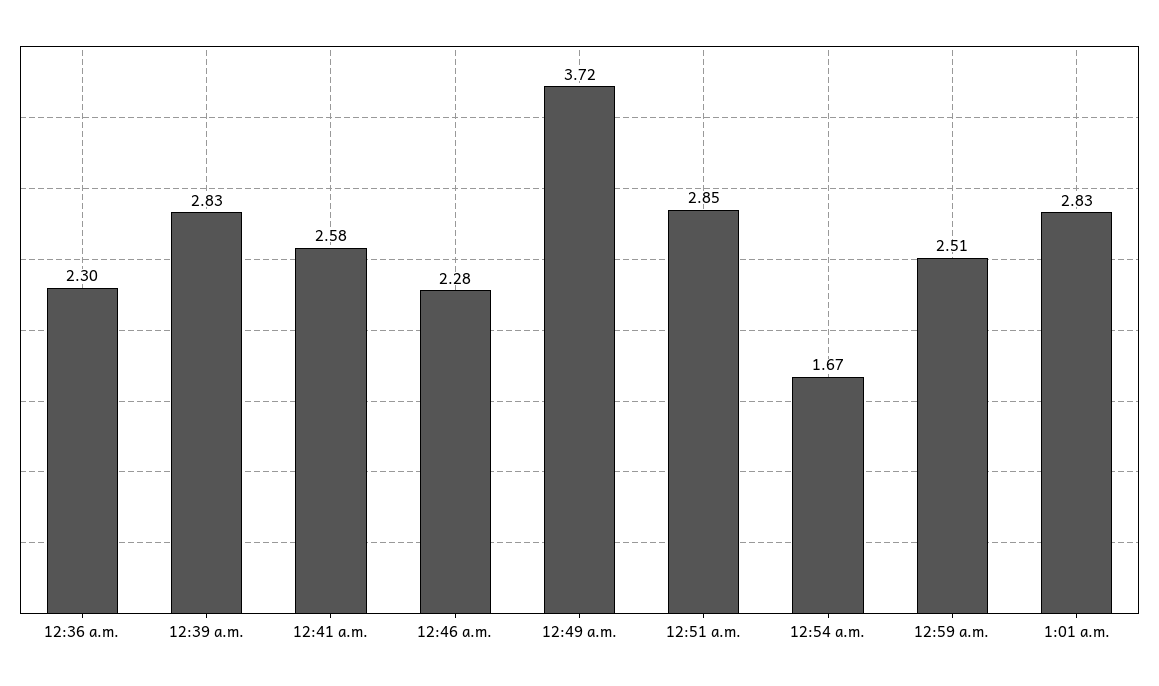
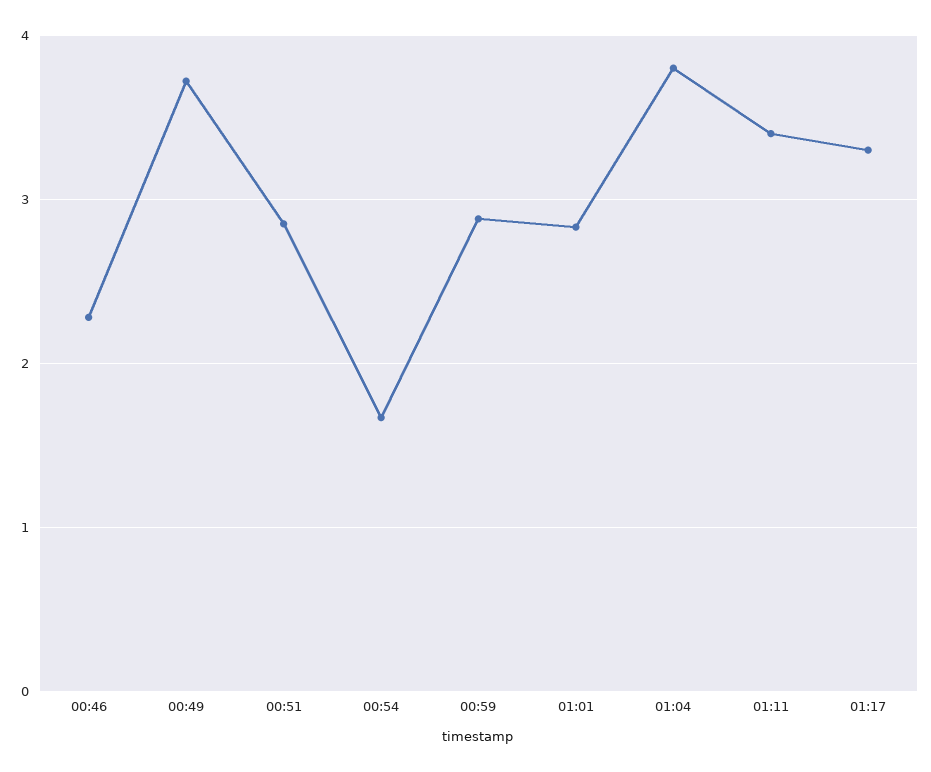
12:36 a.m.: 2.3 -> none
12:39 a.m.: 2.83 -> none
12:41 a.m.: 2.58 -> none
12:59 a.m.: 2.51 -> 2.9
01:04: none -> 3.8
01:11: none -> 3.4
01:17: none -> 3.3

